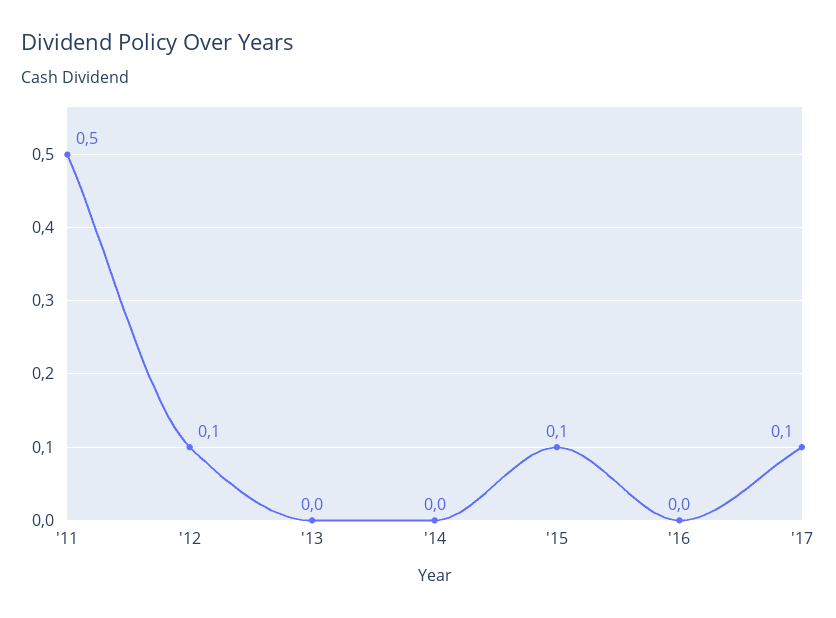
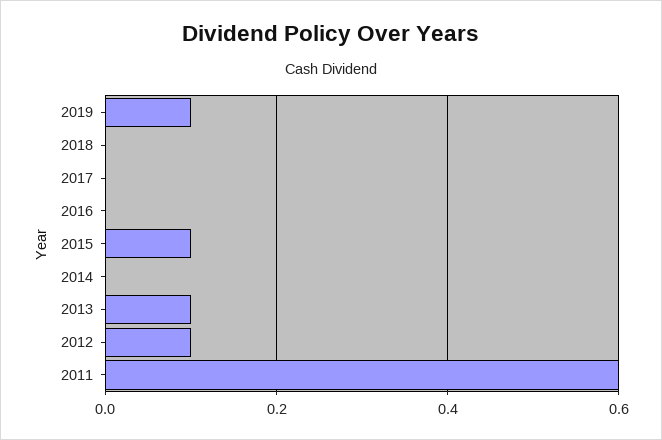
'11: 0.5 -> 0.6
'13: 0 -> 0.1
'17: 0.1 -> 0
2019: none -> 0.1
2018: none -> 0

